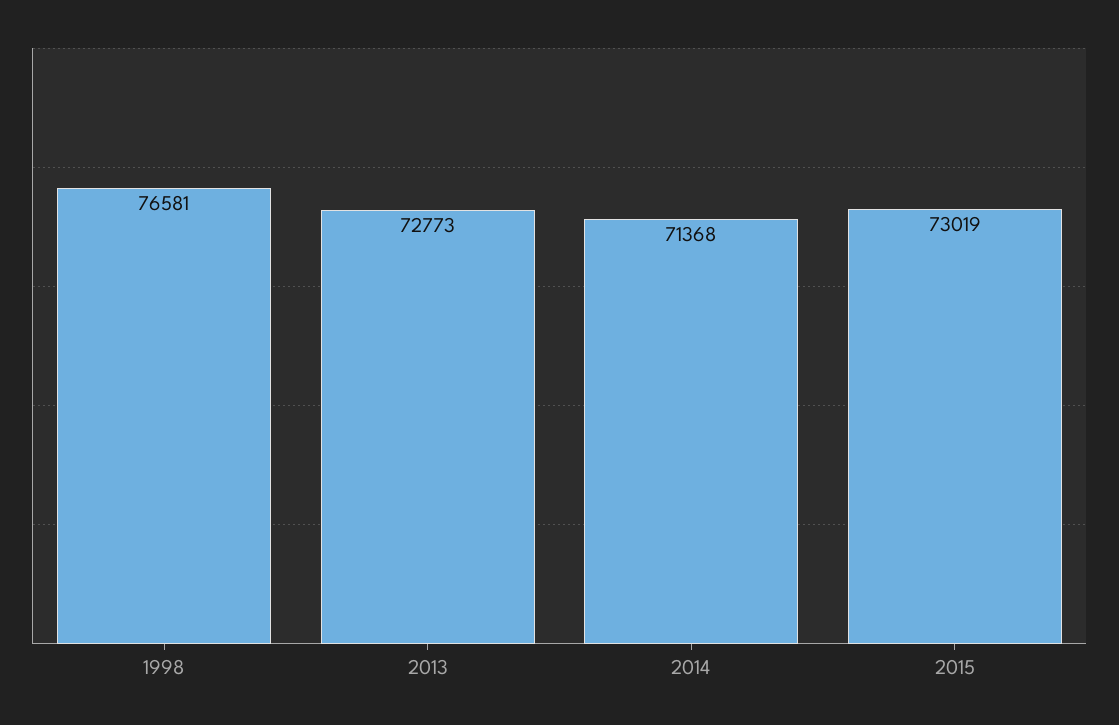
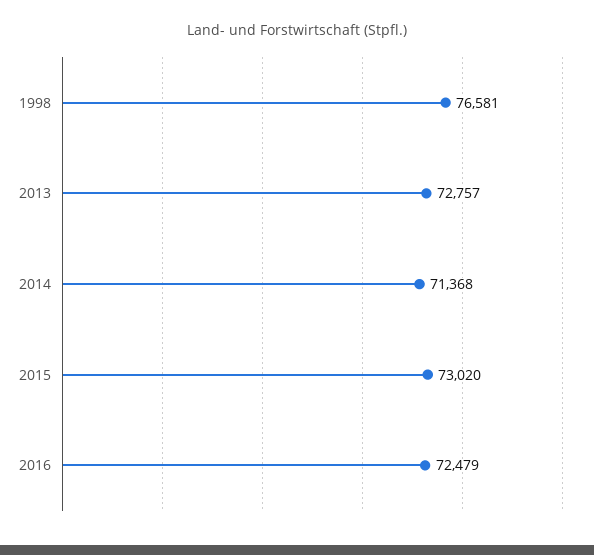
2013: 72773 -> 72757
2015: 73019 -> 73020
2016: none -> 72479

